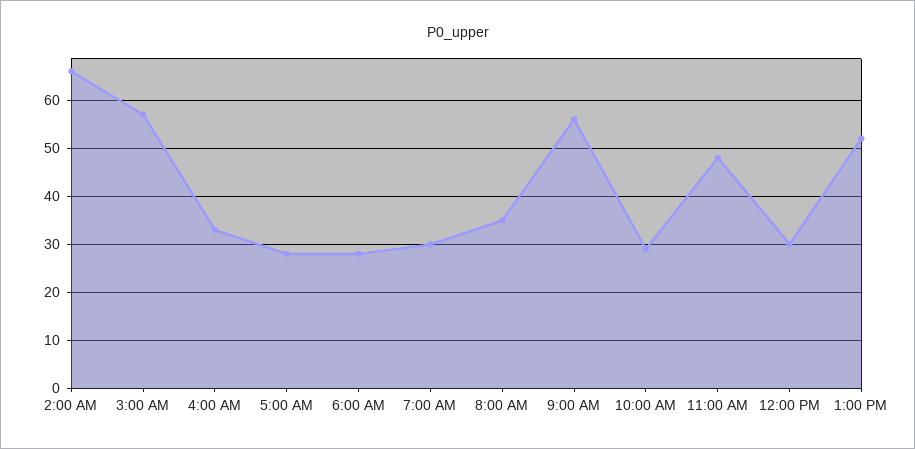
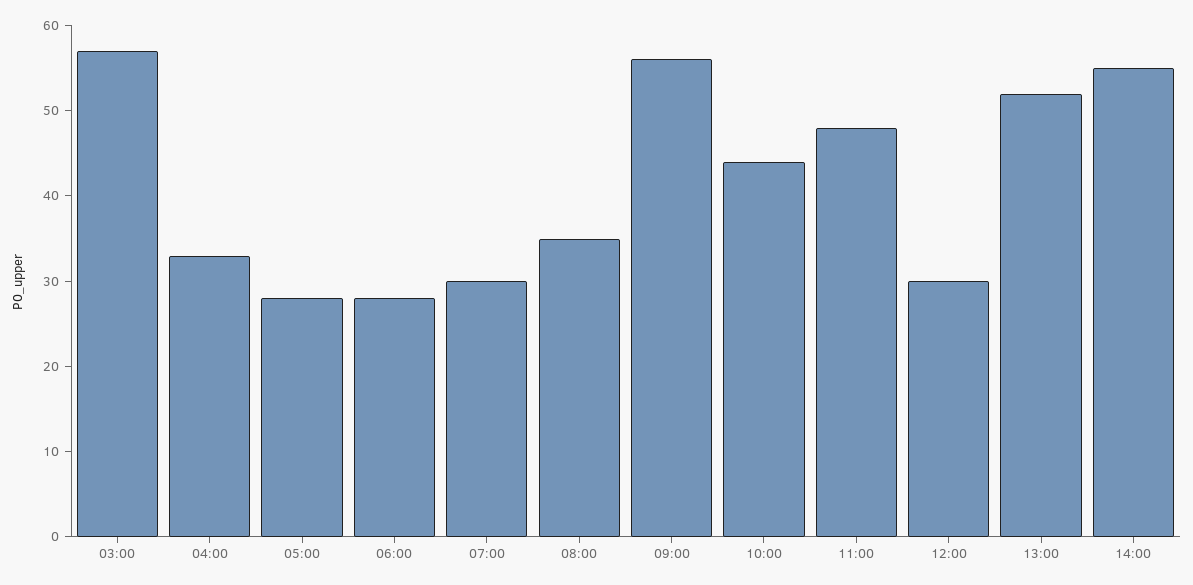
2:00 AM: 65 -> none
10:00 AM: 30 -> 44
14:00: none -> 55

